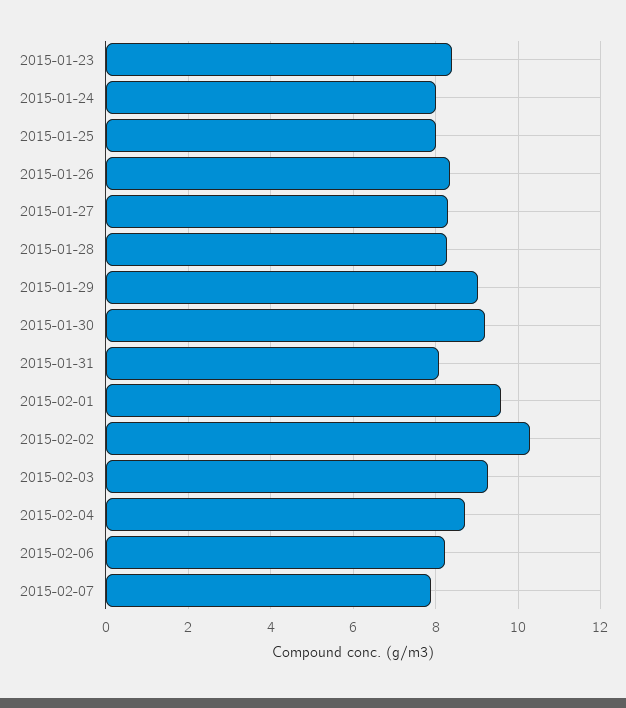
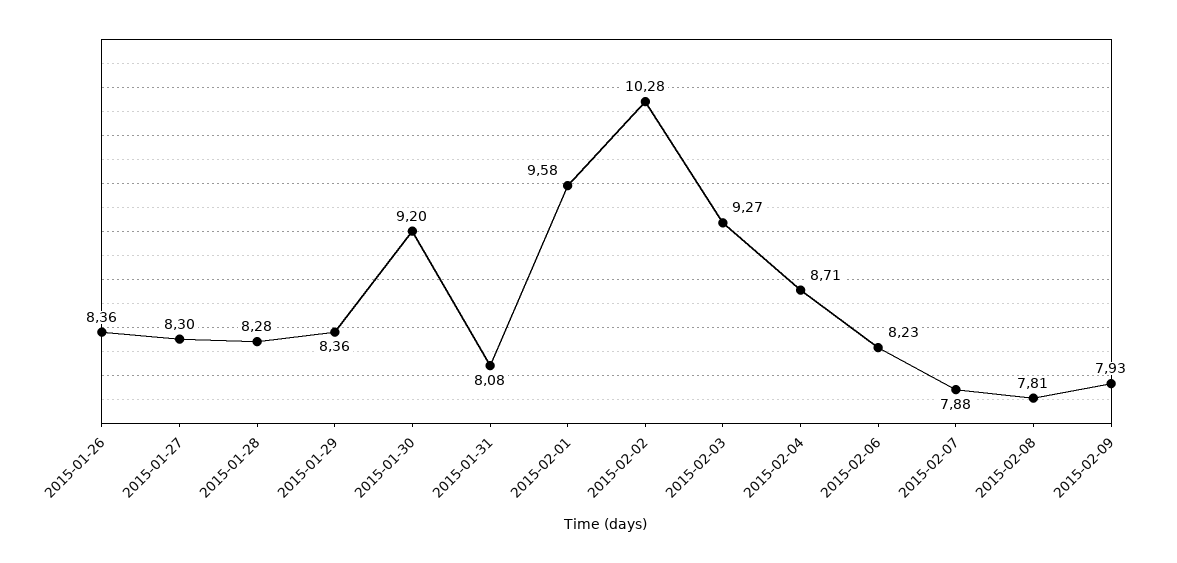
2015-01-23: 8.4 -> none
2015-01-24: 8 -> none
2015-01-25: 8 -> none
2015-01-29: 9 -> 8.36
2015-02-08: none -> 7.81
2015-02-09: none -> 7.93

